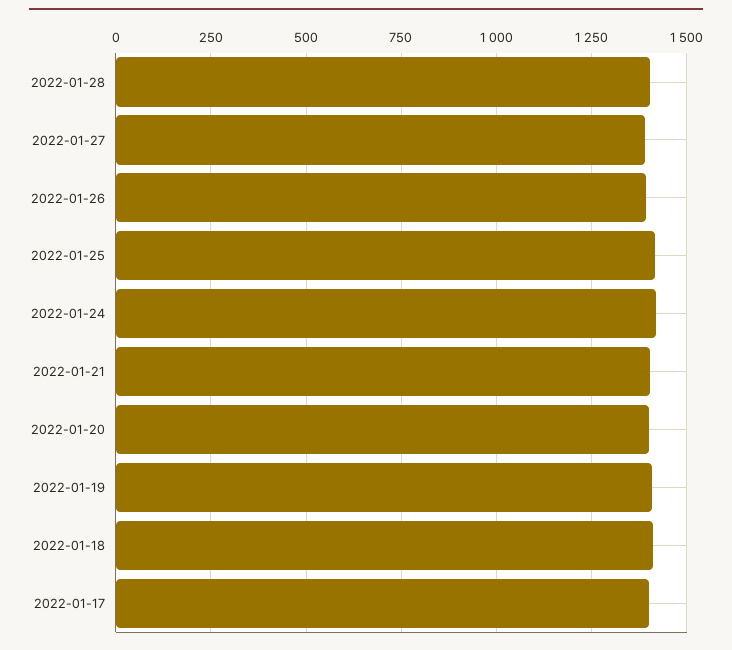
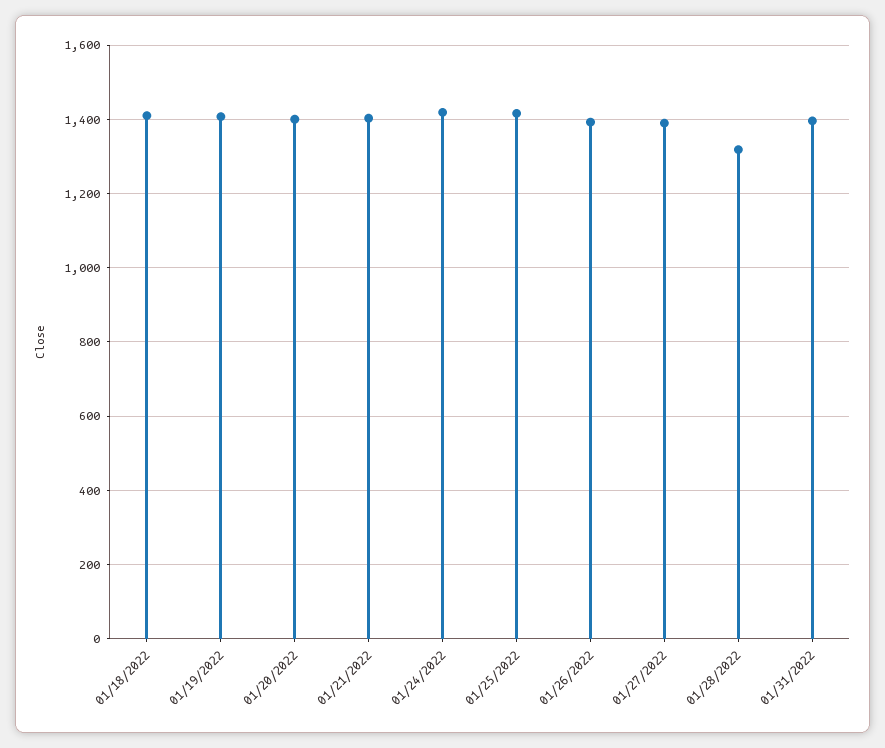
2022-01-28: 1400 -> 1320
2022-01-17: 1400 -> none
01/31/2022: none -> 1400

